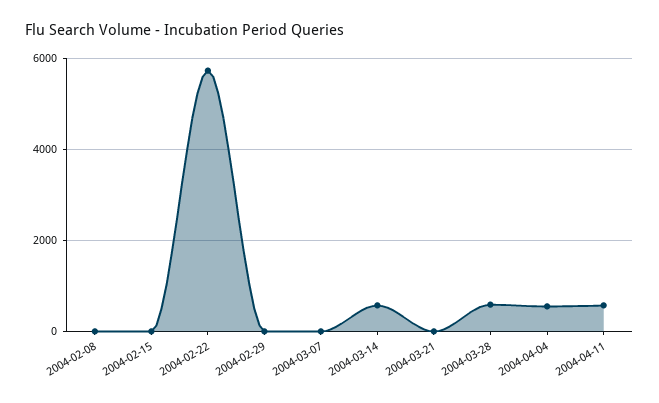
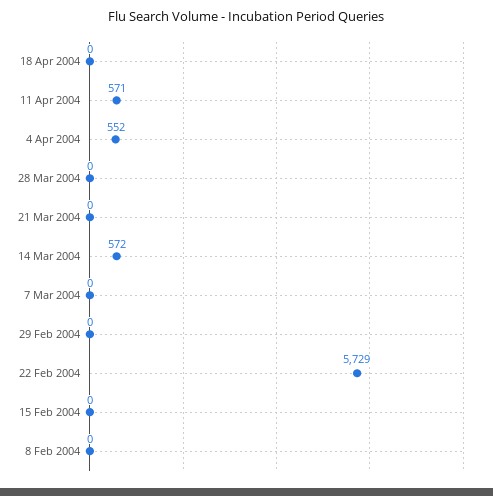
2004-03-28: 600 -> 0
18 Apr 2004: none -> 0

